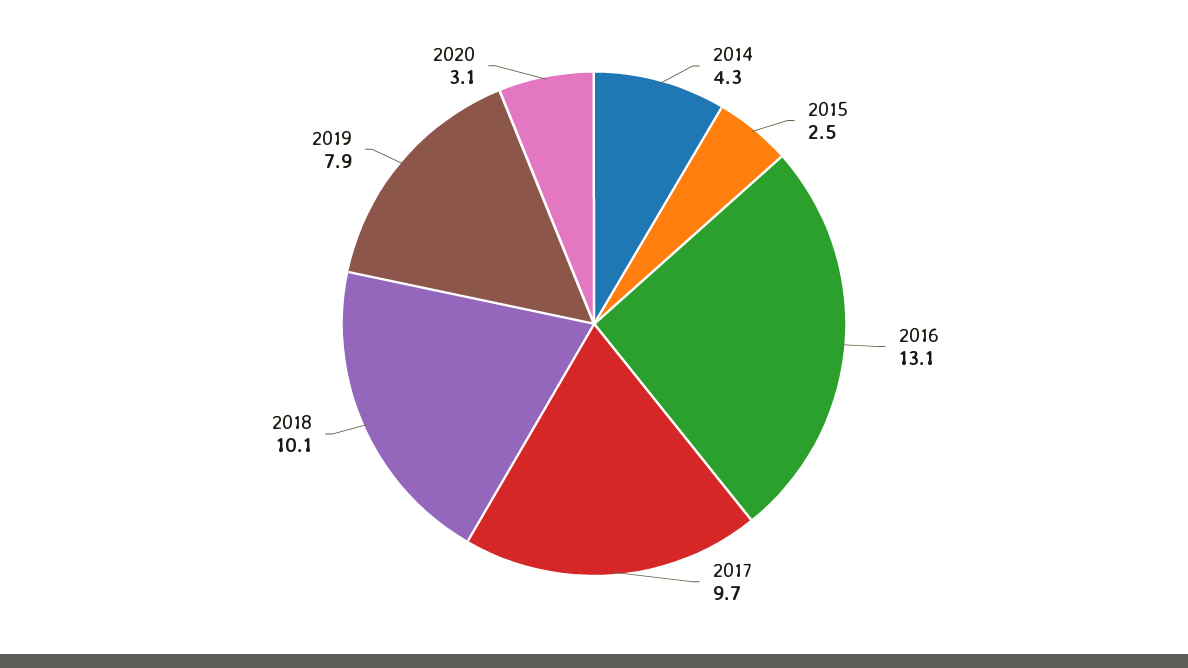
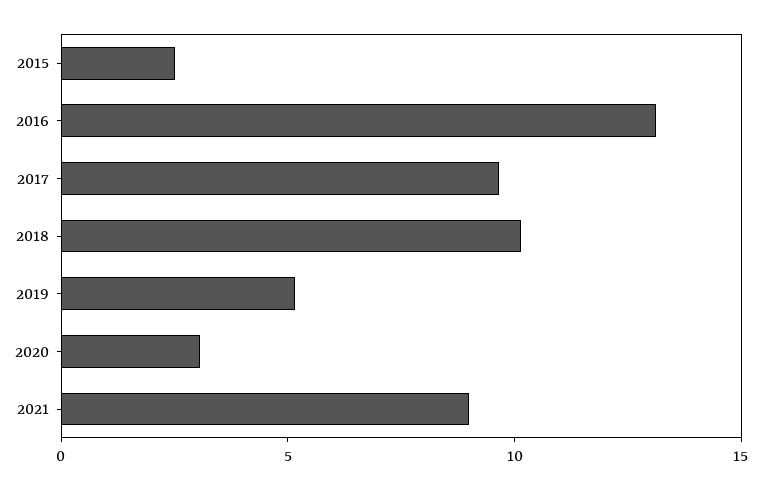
2014: 4.3 -> none
2019: 7.9 -> 5
2021: none -> 9

